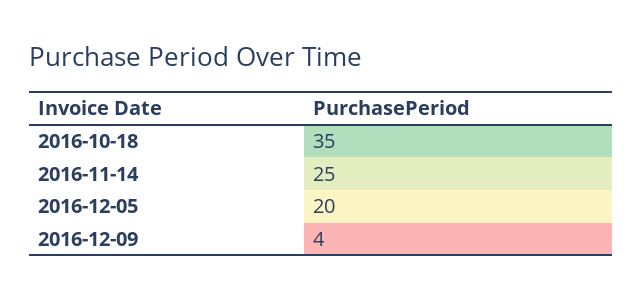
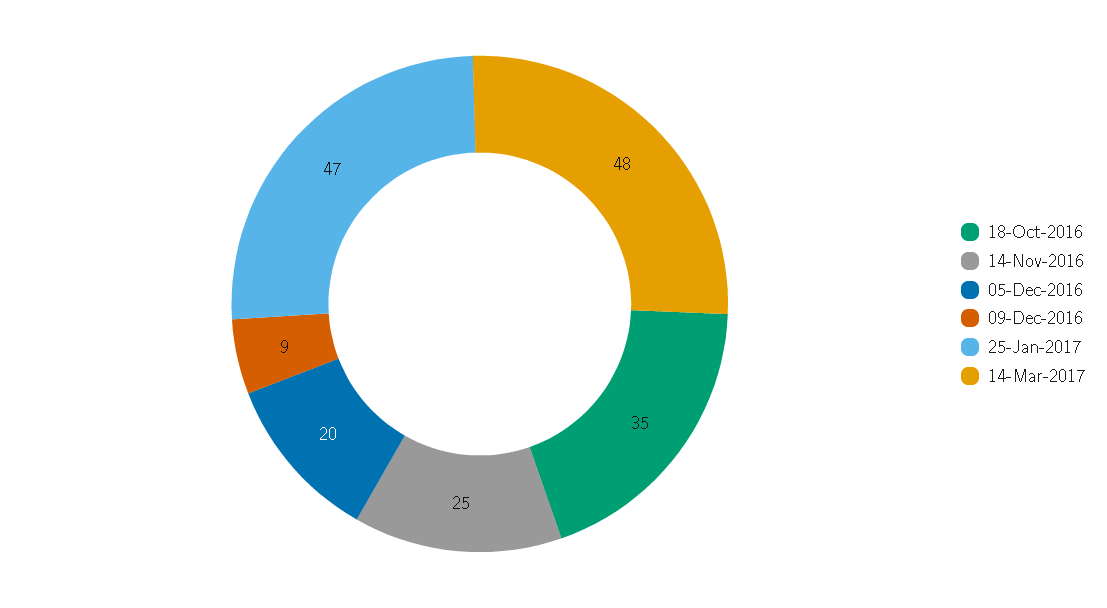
2016-12-09: 4 -> 9
25-Jan-2017: none -> 47
14-Mar-2017: none -> 48

